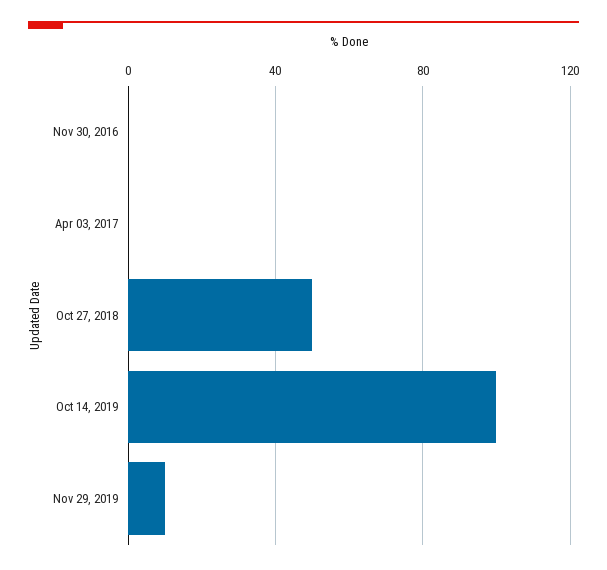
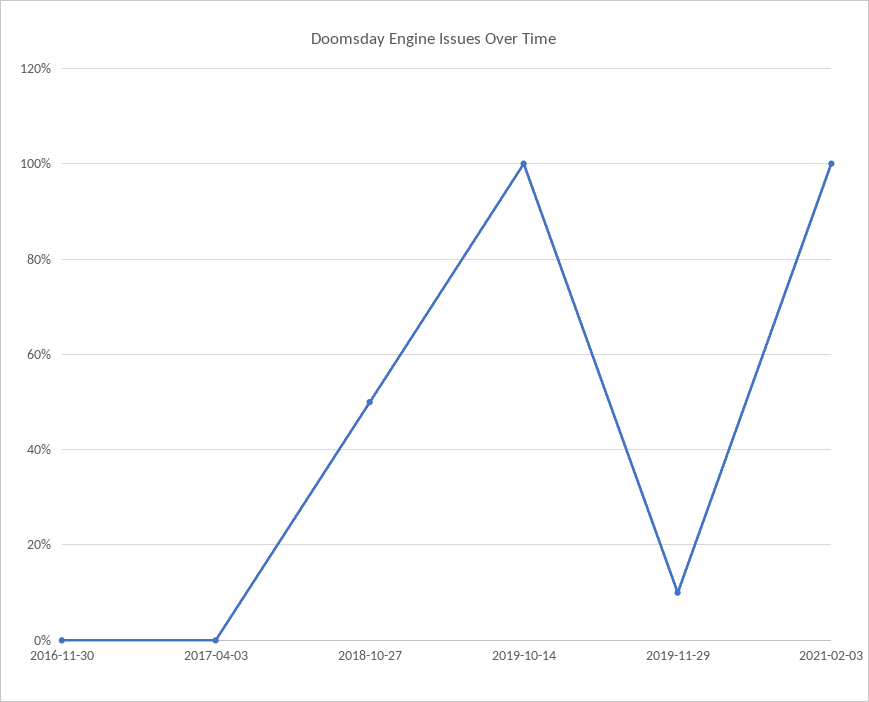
2021-02-03: none -> 100

